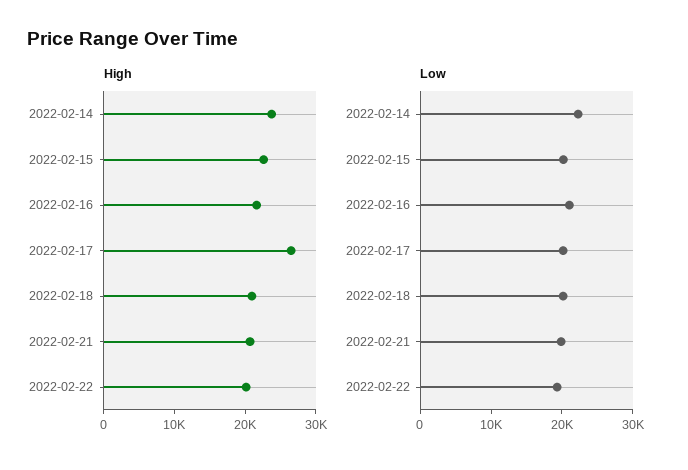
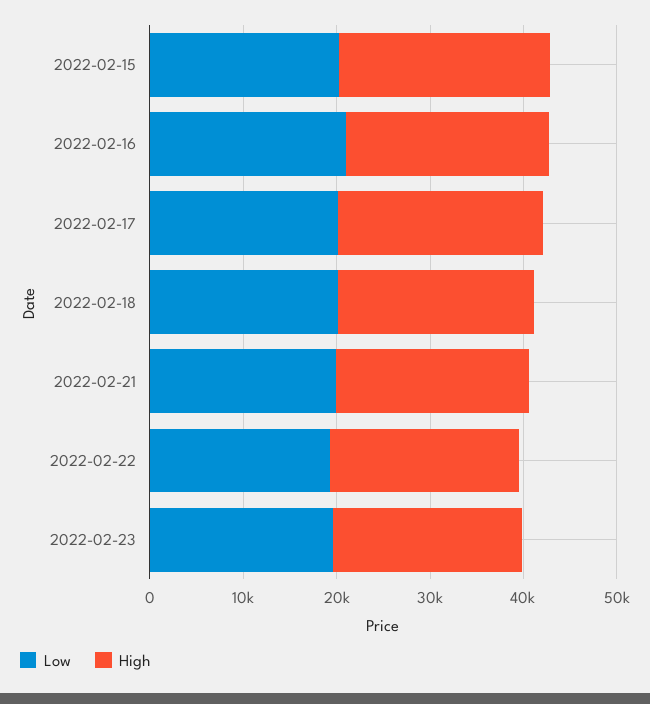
High, 2022-02-14: 24000 -> none
High, 2022-02-17: 26000 -> 22000
Low, 2022-02-14: 22000 -> none
Low, 2022-02-23: none -> 20000
High, 2022-02-23: none -> 20000

